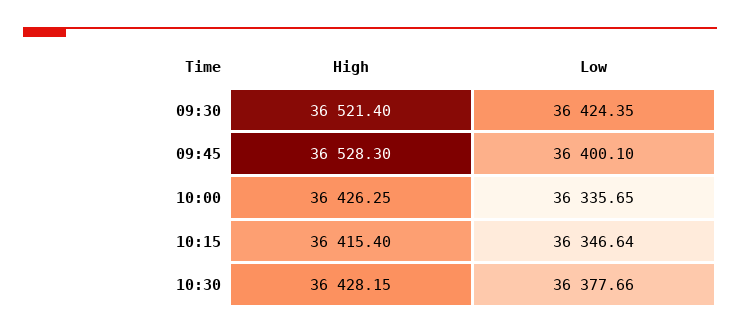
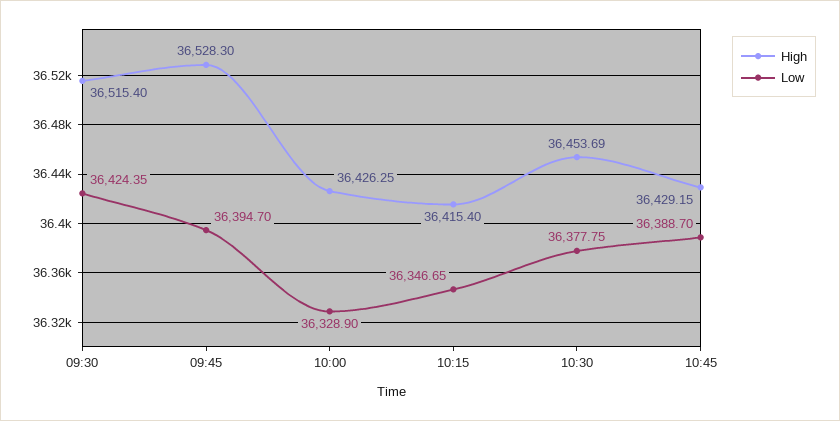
High, 09:30: 36521.4 -> 36515.4
Low, 09:45: 36400.1 -> 36394.7
Low, 10:00: 36335.65 -> 36328.9
Low, 10:15: 36346.64 -> 36346.65
High, 10:30: 36428.15 -> 36453.69
Low, 10:30: 36377.66 -> 36377.75
High, 10:45: none -> 36429.15
Low, 10:45: none -> 36388.7

